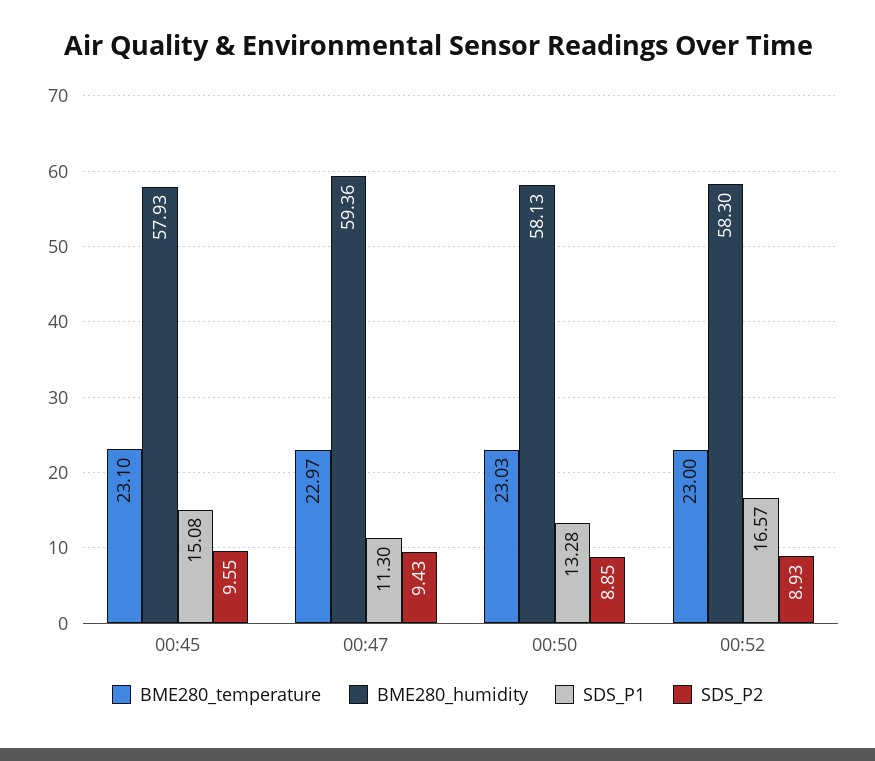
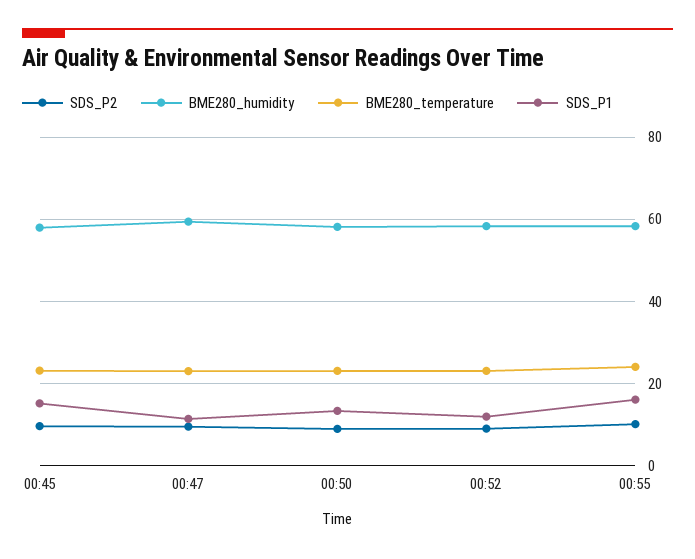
SDS_P1, 00:52: 16.57 -> 12
SDS_P2, 00:55: none -> 10
BME280_humidity, 00:55: none -> 58
BME280_temperature, 00:55: none -> 24
SDS_P1, 00:55: none -> 16

